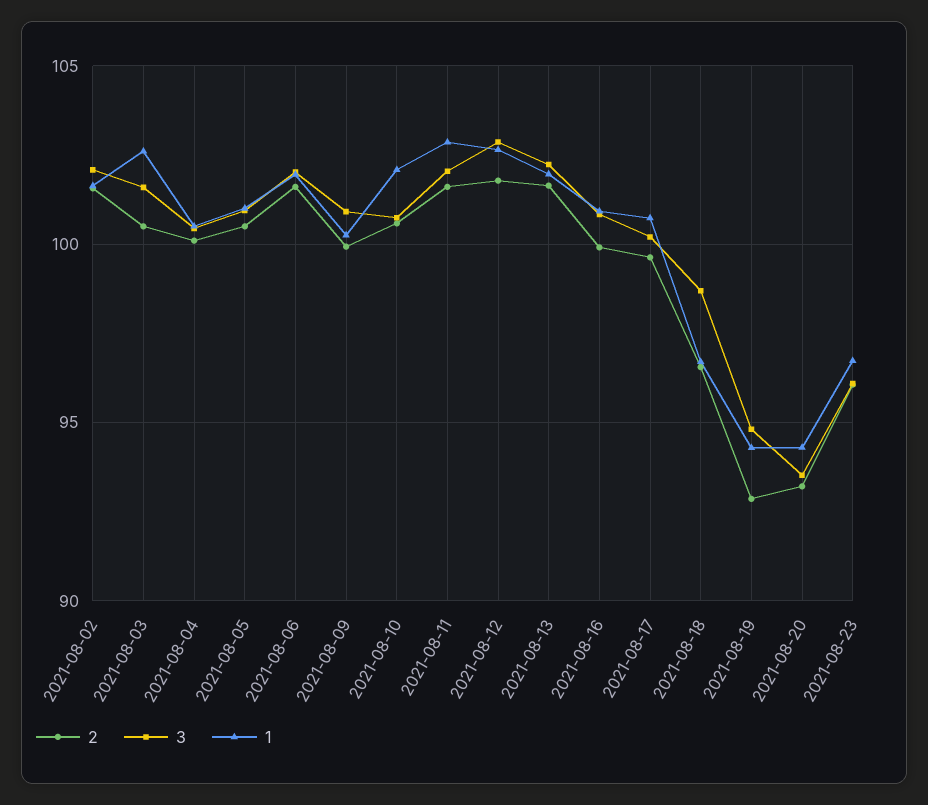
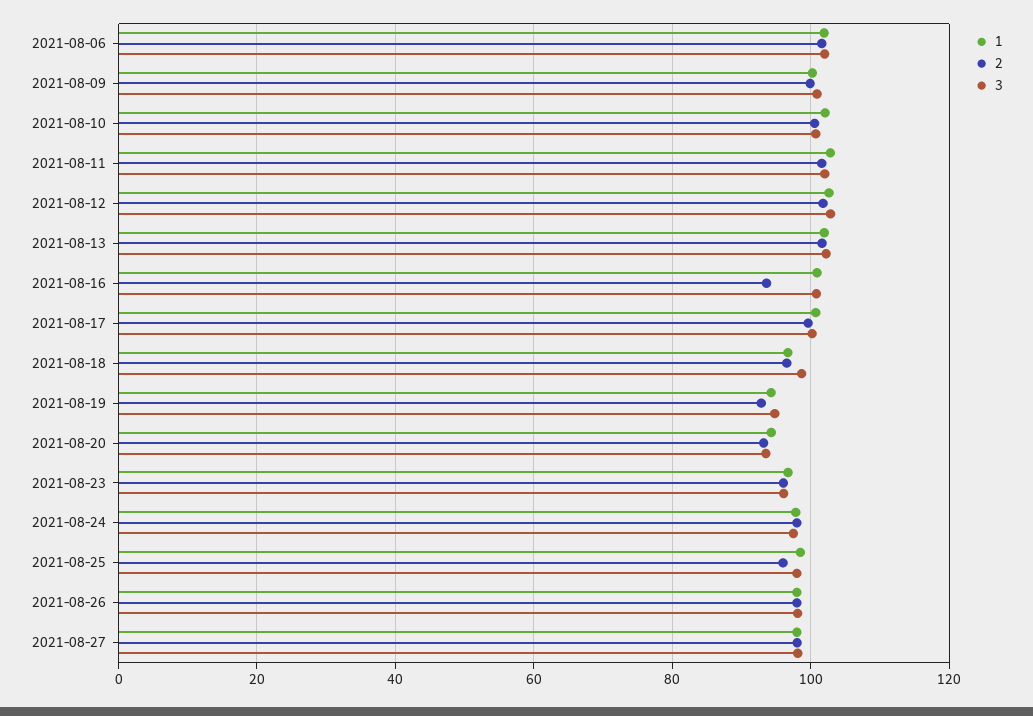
2, 2021-08-02: 101.5 -> none
3, 2021-08-02: 102 -> none
1, 2021-08-02: 101.5 -> none
2, 2021-08-03: 100.5 -> none
3, 2021-08-03: 101.5 -> none
1, 2021-08-03: 102.5 -> none
2, 2021-08-04: 100 -> none
3, 2021-08-04: 100.5 -> none
1, 2021-08-04: 100.5 -> none
2, 2021-08-05: 100.5 -> none
3, 2021-08-05: 101 -> none
1, 2021-08-05: 101 -> none
2, 2021-08-16: 100 -> 94
1, 2021-08-24: none -> 98
2, 2021-08-24: none -> 98
3, 2021-08-24: none -> 98
1, 2021-08-25: none -> 98
2, 2021-08-25: none -> 96
3, 2021-08-25: none -> 98
1, 2021-08-26: none -> 98
2, 2021-08-26: none -> 98
3, 2021-08-26: none -> 98
1, 2021-08-27: none -> 98
2, 2021-08-27: none -> 98
3, 2021-08-27: none -> 98

